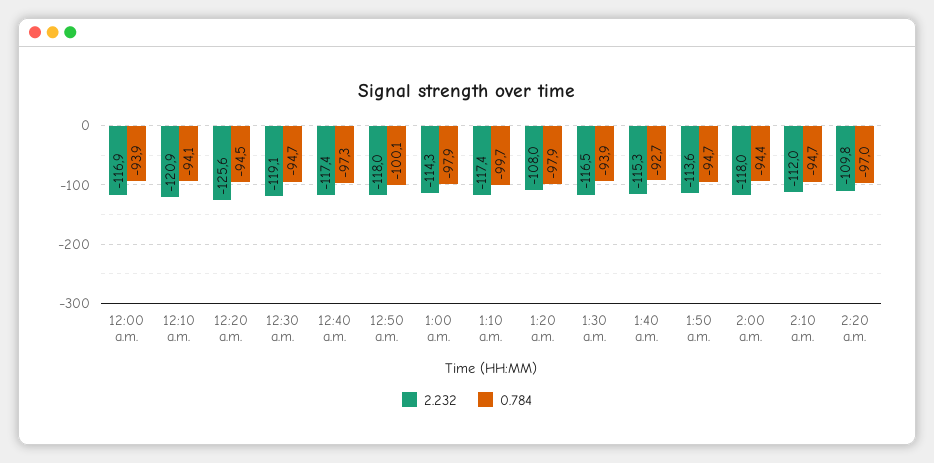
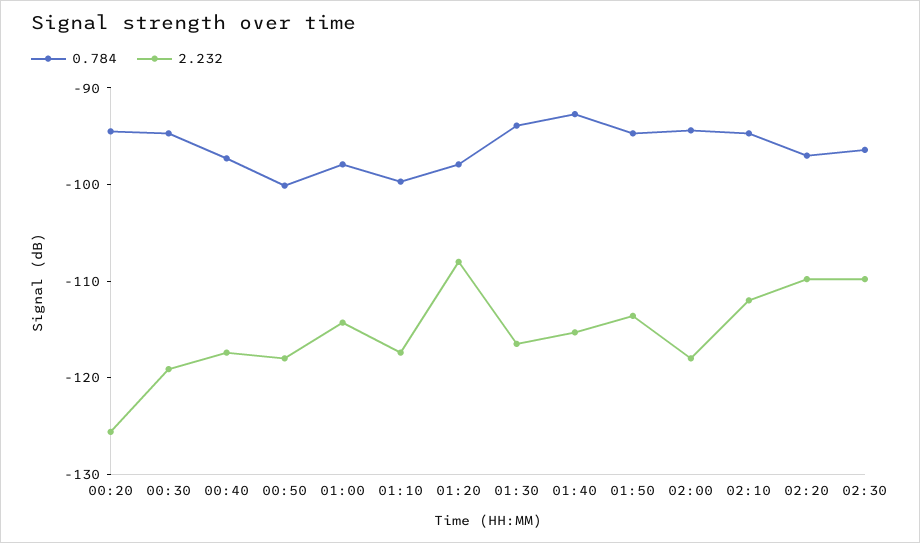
2.232, 12:00 a.m.: -116.9 -> none
0.784, 12:00 a.m.: -93.9 -> none
2.232, 12:10 a.m.: -120.9 -> none
0.784, 12:10 a.m.: -94.1 -> none
0.784, 02:30: none -> -96
2.232, 02:30: none -> -110

